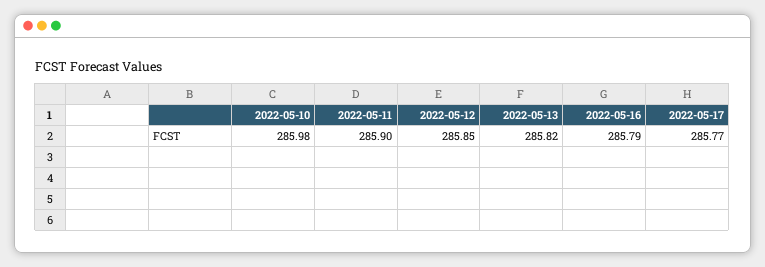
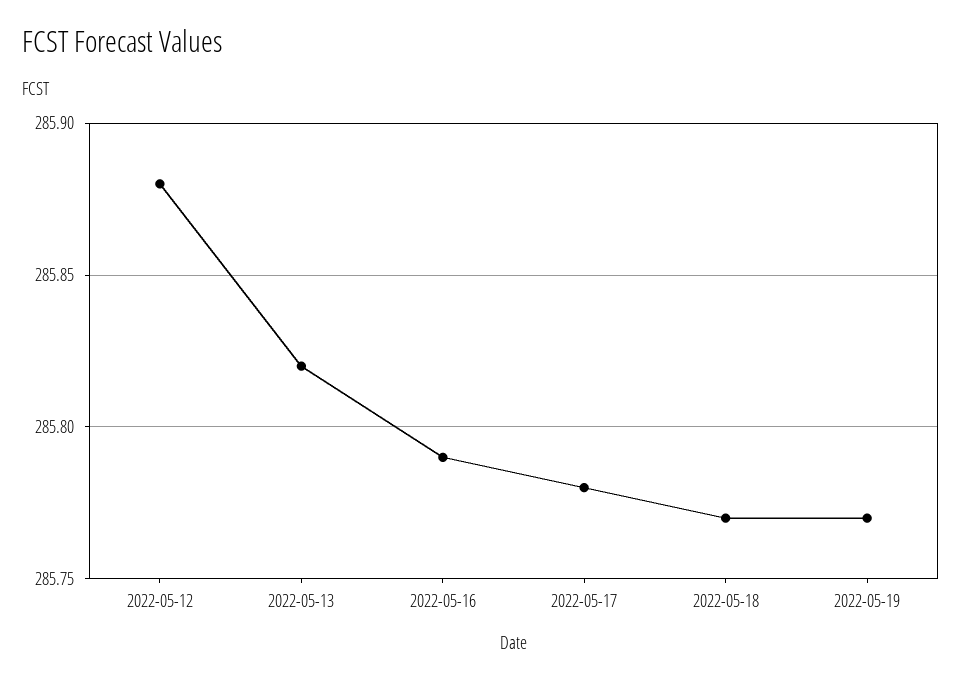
2022-05-10: 285.98 -> none
2022-05-11: 285.9 -> none
2022-05-12: 285.85 -> 285.88
2022-05-17: 285.77 -> 285.78
2022-05-18: none -> 285.77
2022-05-19: none -> 285.77

